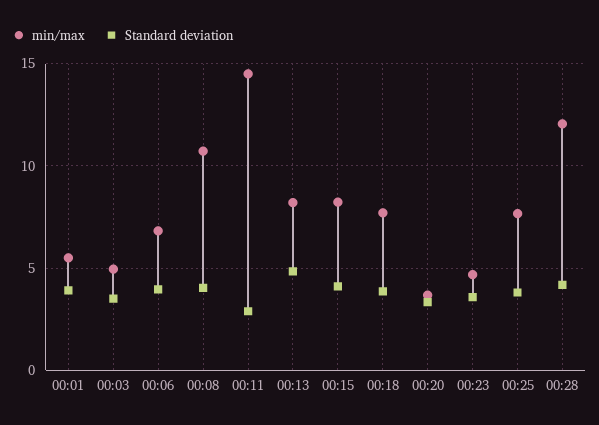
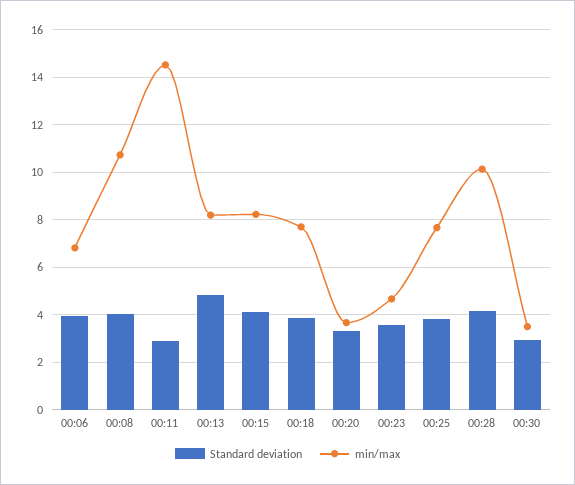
min/max, 00:01: 5.5 -> none
Standard deviation, 00:01: 4 -> none
min/max, 00:03: 5 -> none
Standard deviation, 00:03: 3.5 -> none
min/max, 00:28: 12 -> 10
Standard deviation, 00:30: none -> 3
min/max, 00:30: none -> 3.5

